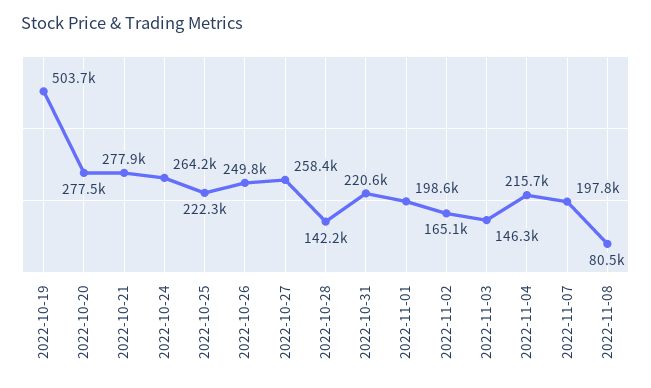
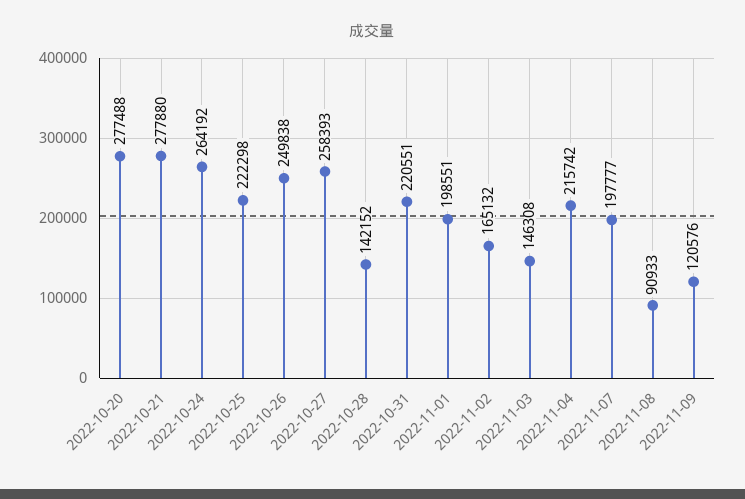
2022-10-19: 503700 -> none
2022-11-08: 80500 -> 90933
2022-11-09: none -> 120576

